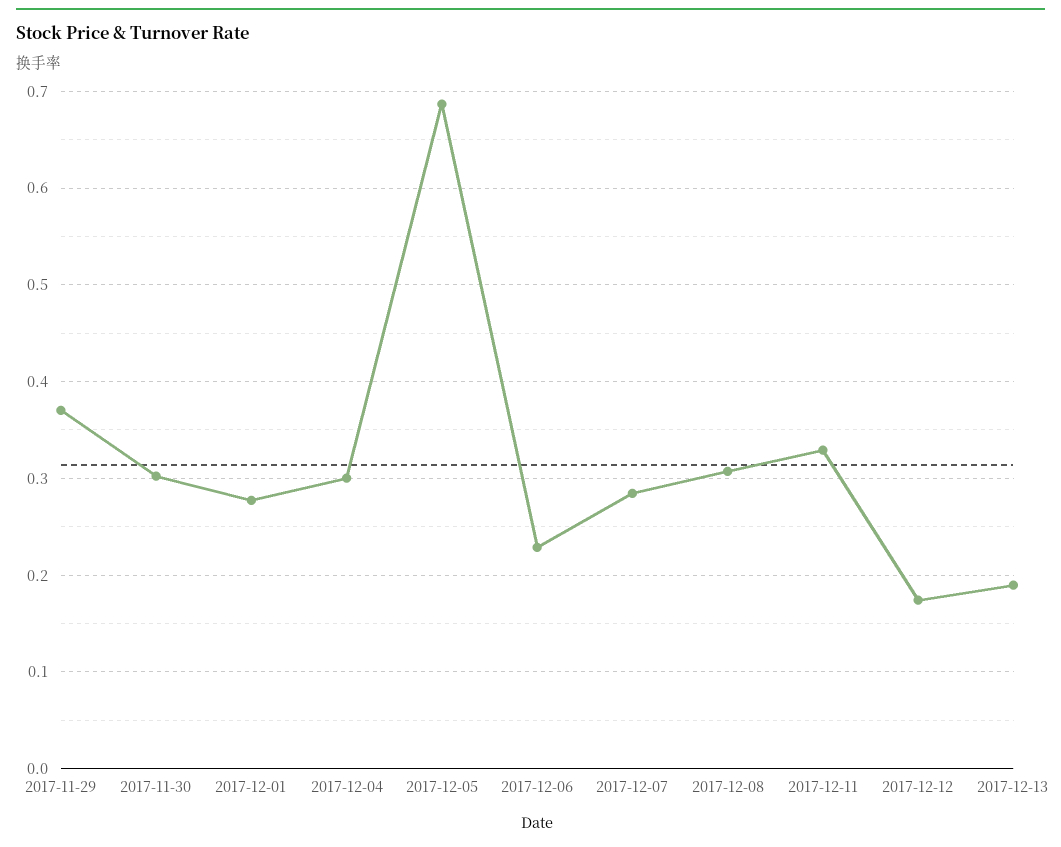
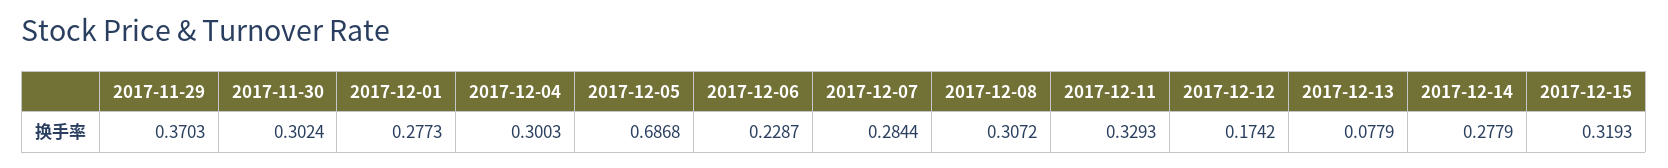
2017-12-13: 0.19 -> 0.0779
2017-12-14: none -> 0.2779
2017-12-15: none -> 0.3193

